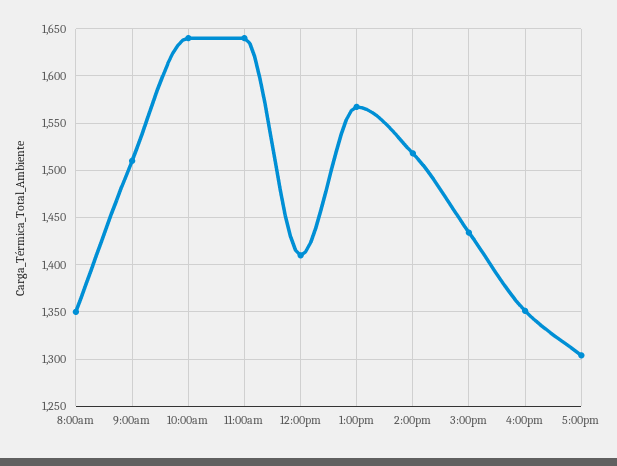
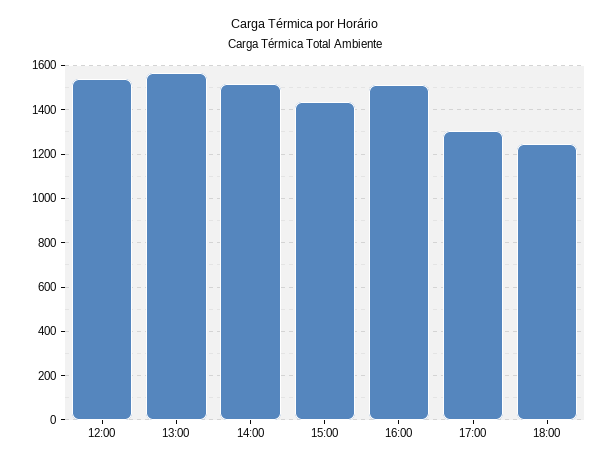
8:00am: 1350 -> none
9:00am: 1510 -> none
10:00am: 1640 -> none
11:00am: 1640 -> none
12:00pm: 1410 -> 1550
4:00pm: 1350 -> 1500
18:00: none -> 1250

